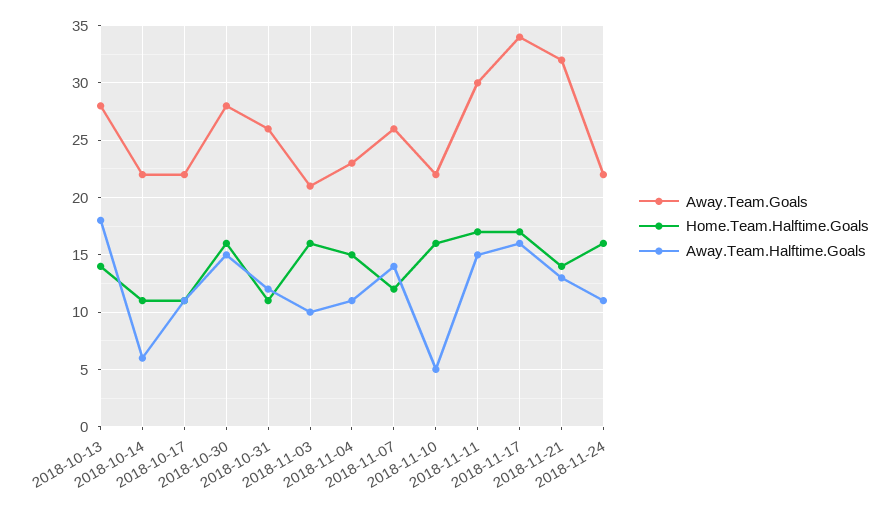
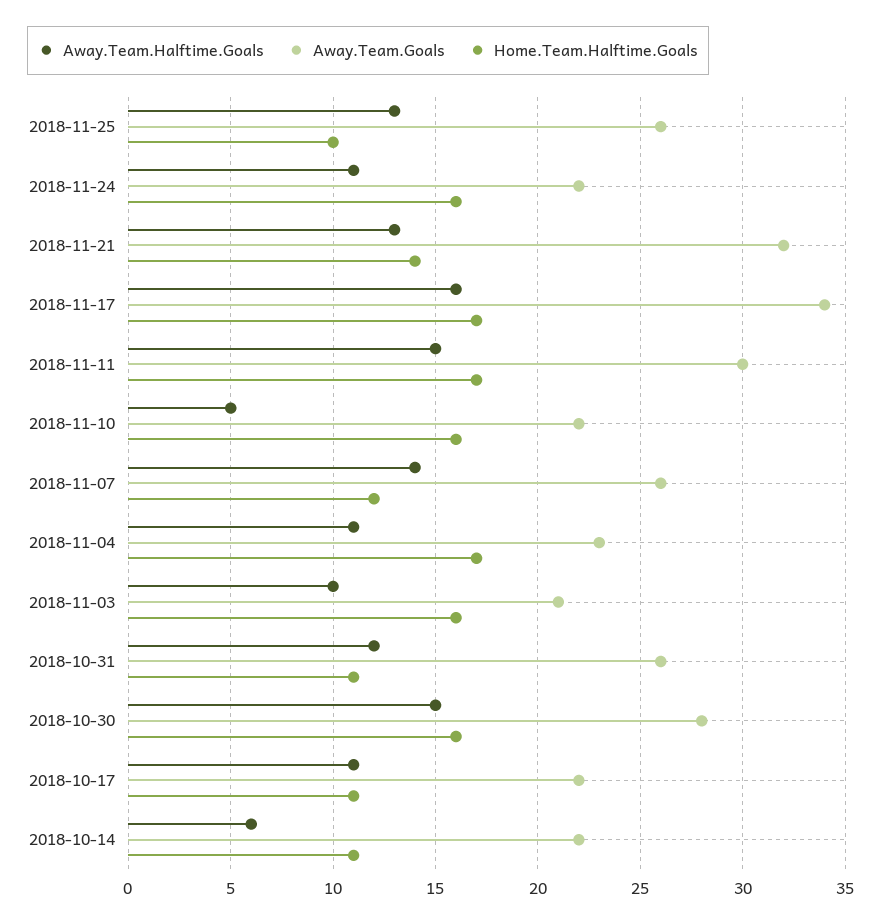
Away.Team.Goals, 2018-10-13: 28 -> none
Home.Team.Halftime.Goals, 2018-10-13: 14 -> none
Away.Team.Halftime.Goals, 2018-10-13: 18 -> none
Home.Team.Halftime.Goals, 2018-11-04: 15 -> 17
Away.Team.Halftime.Goals, 2018-11-25: none -> 13
Away.Team.Goals, 2018-11-25: none -> 26
Home.Team.Halftime.Goals, 2018-11-25: none -> 10

